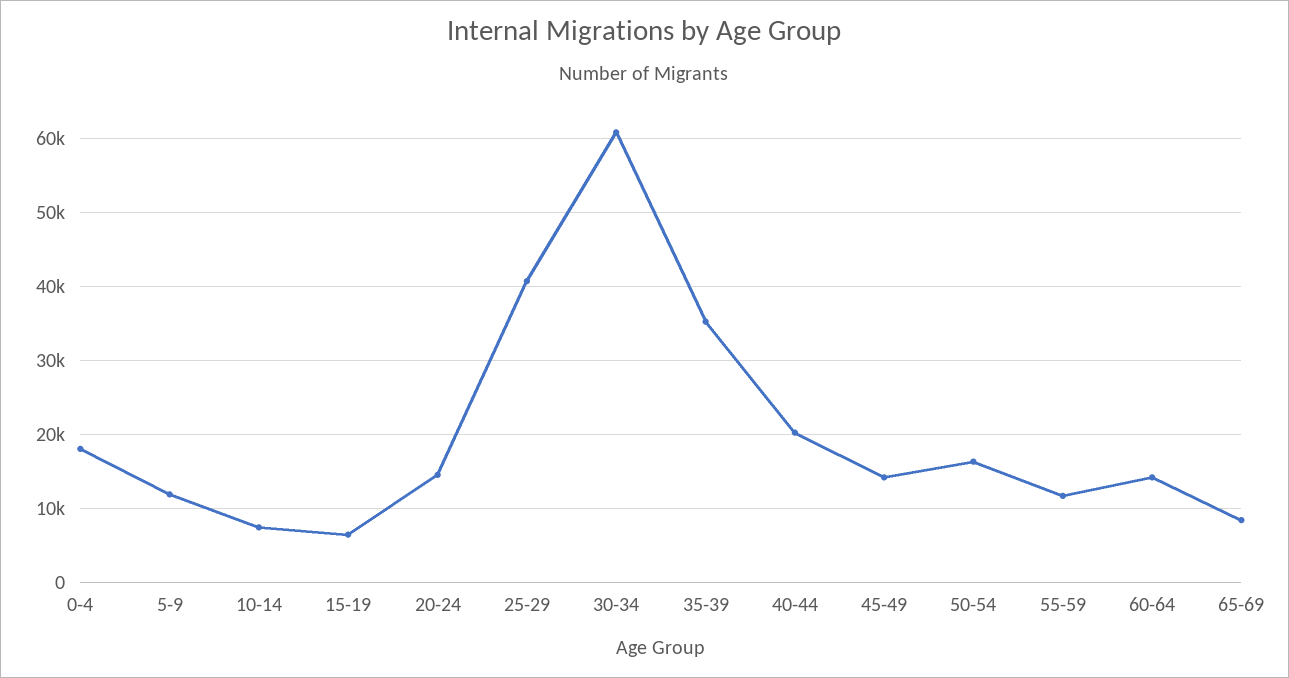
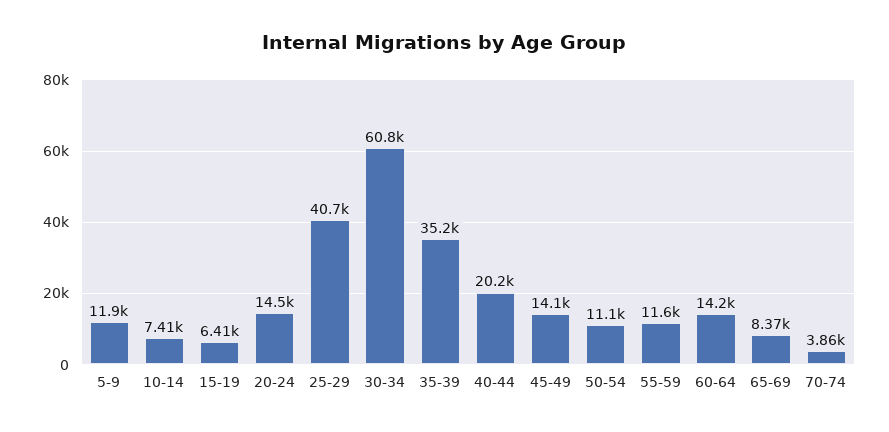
0-4: 18000 -> none
50-54: 16000 -> 11100
70-74: none -> 3860

